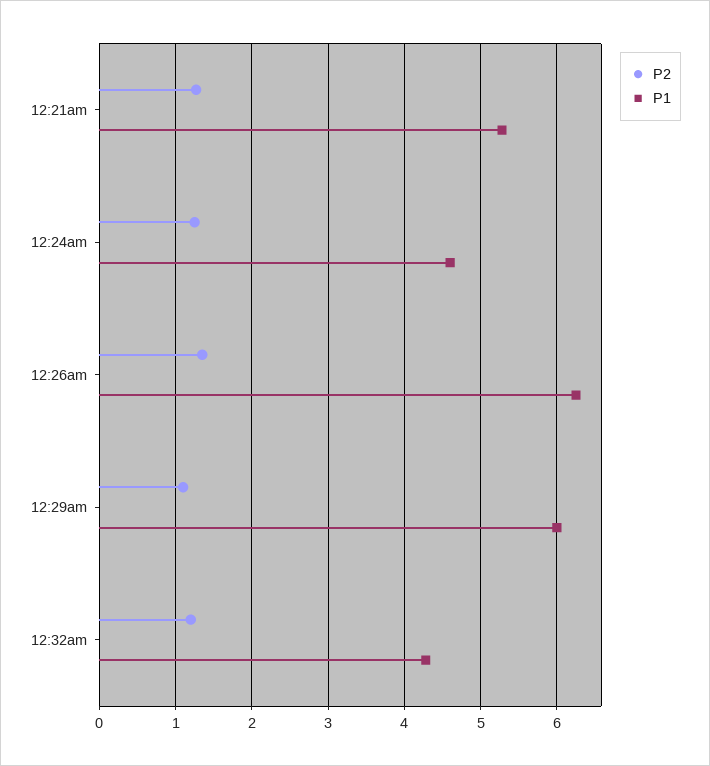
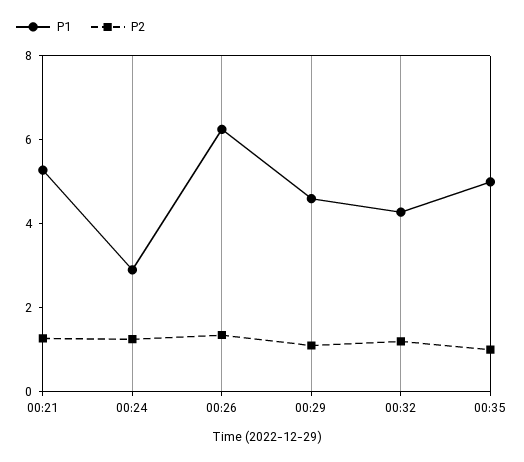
P1, 12:24am: 4.6 -> 3
P1, 12:29am: 6 -> 4.5
P1, 00:35: none -> 5
P2, 00:35: none -> 1

